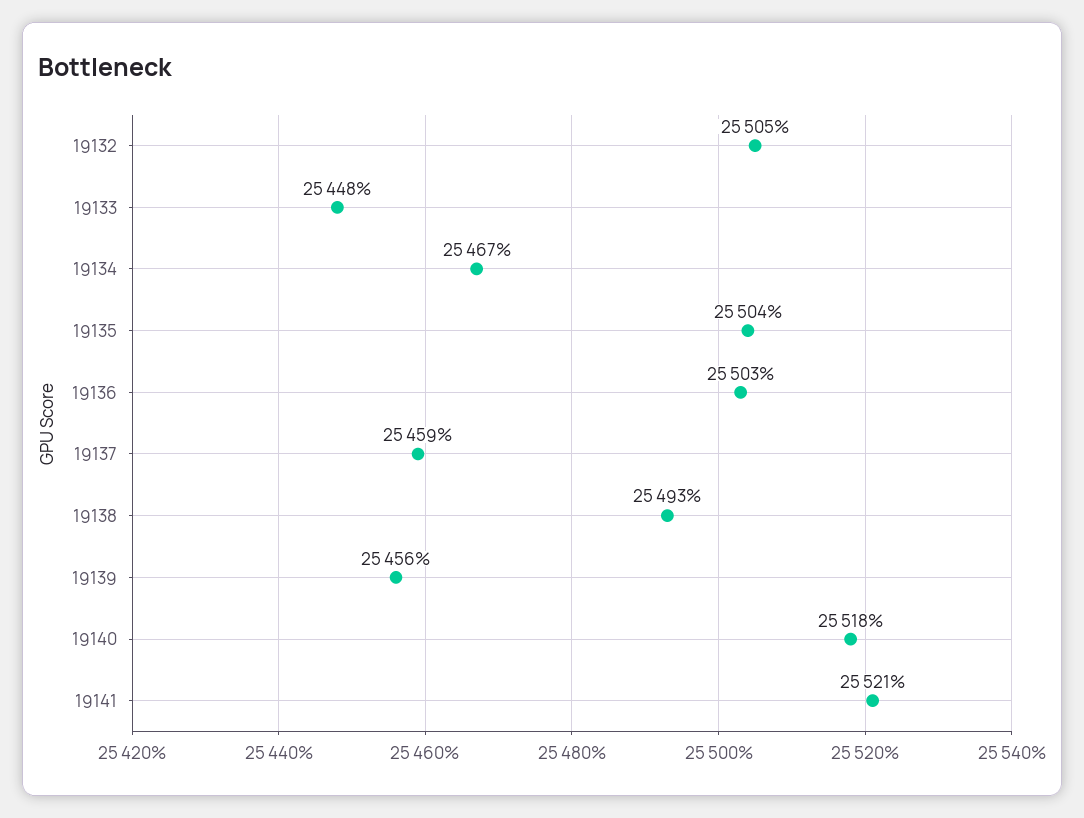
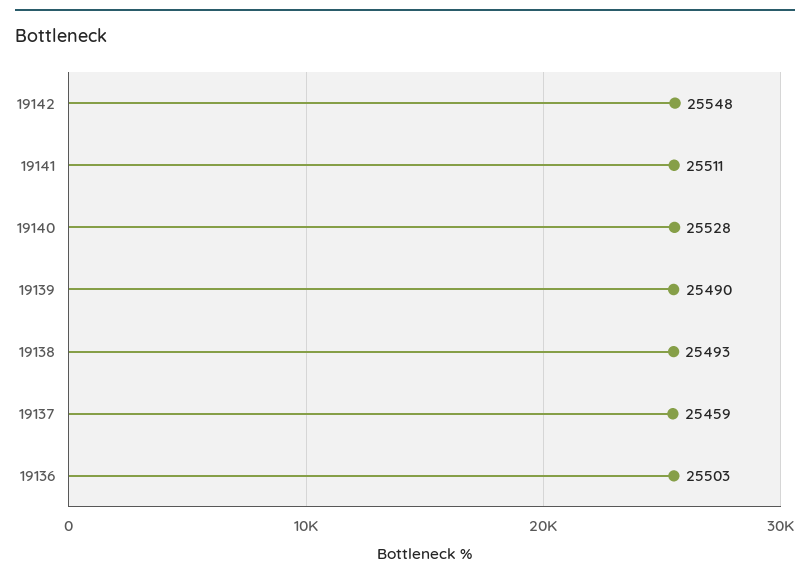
19132: 25505 -> none
19133: 25448 -> none
19134: 25467 -> none
19135: 25504 -> none
19139: 25456 -> 25490
19140: 25518 -> 25528
19141: 25521 -> 25511
19142: none -> 25548

